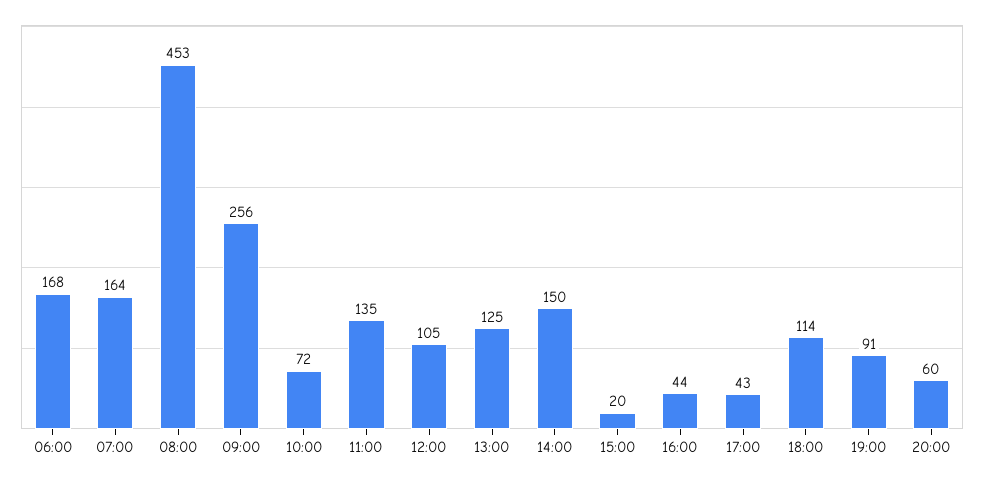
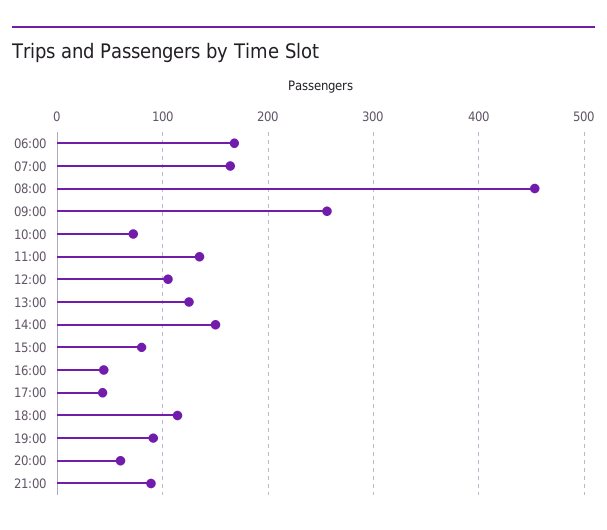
15:00: 20 -> 80
21:00: none -> 90

